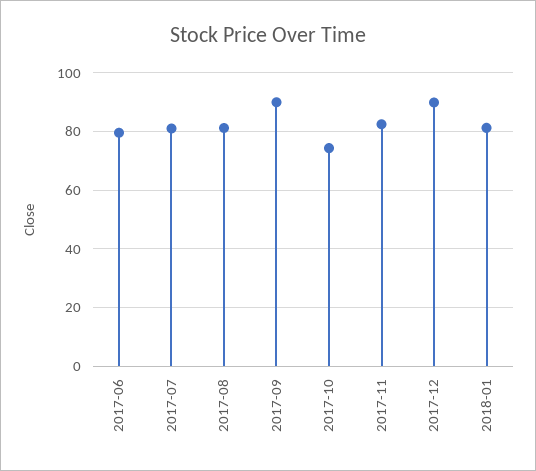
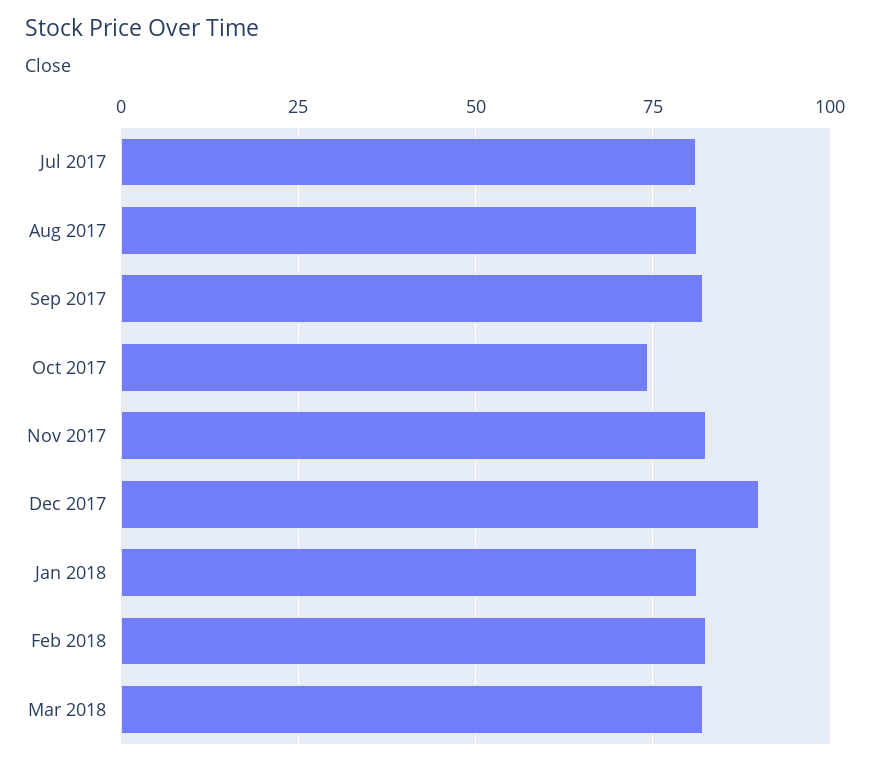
2017-06: 80 -> none
2017-09: 90 -> 82.5
Feb 2018: none -> 82.5
Mar 2018: none -> 82.5

